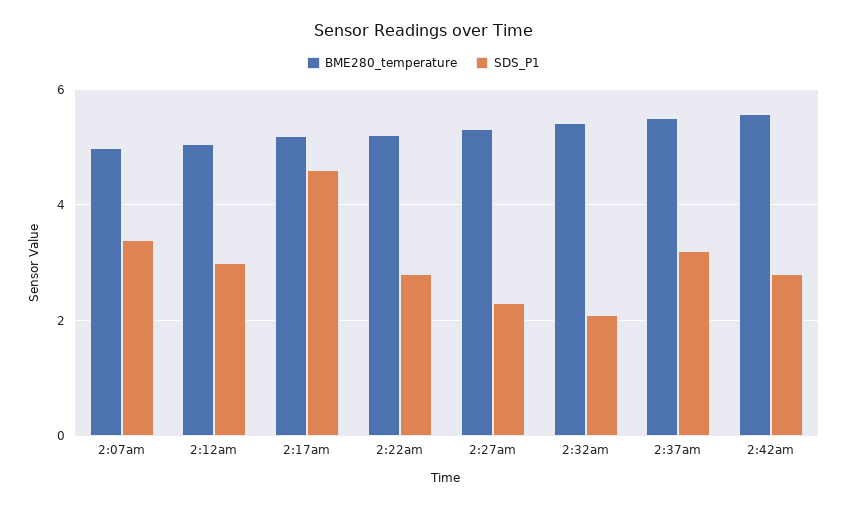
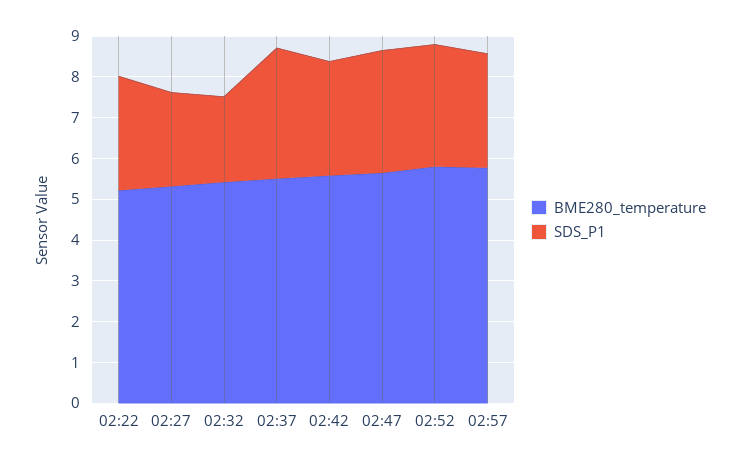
BME280_temperature, 2:07am: 5 -> none
SDS_P1, 2:07am: 3.4 -> none
BME280_temperature, 2:12am: 5 -> none
SDS_P1, 2:12am: 3 -> none
BME280_temperature, 2:17am: 5.2 -> none
SDS_P1, 2:17am: 4.6 -> none
BME280_temperature, 02:47: none -> 5.6
SDS_P1, 02:47: none -> 3
BME280_temperature, 02:52: none -> 5.8
SDS_P1, 02:52: none -> 3
BME280_temperature, 02:57: none -> 5.8
SDS_P1, 02:57: none -> 2.8

